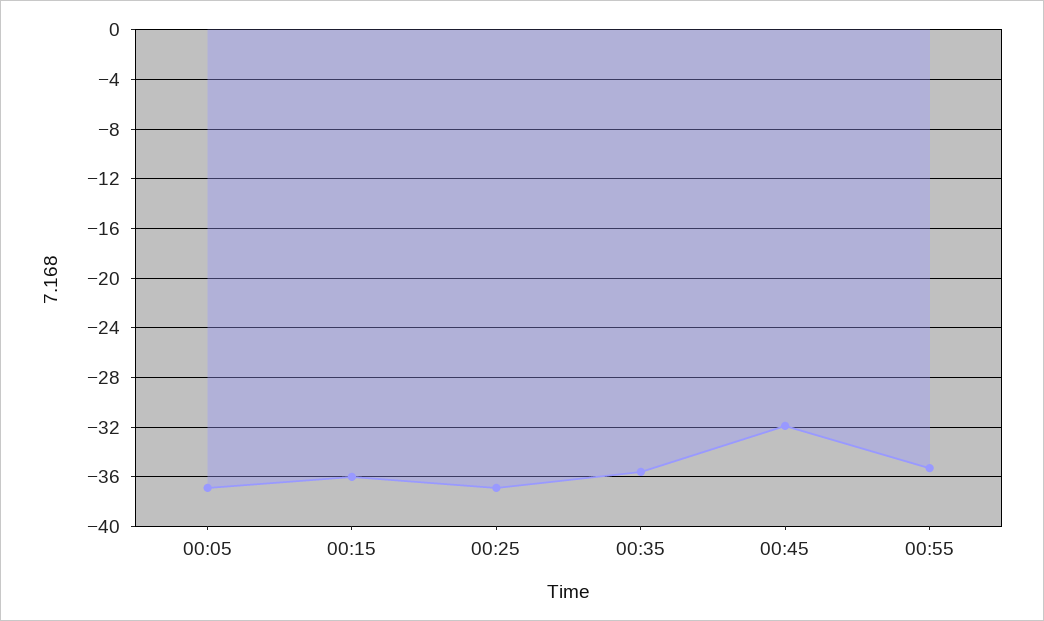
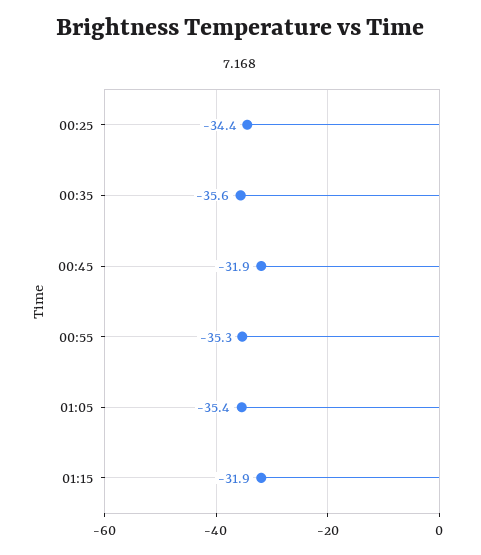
00:05: -37 -> none
00:15: -36 -> none
00:25: -37 -> -34.4
01:05: none -> -35.4
01:15: none -> -31.9

